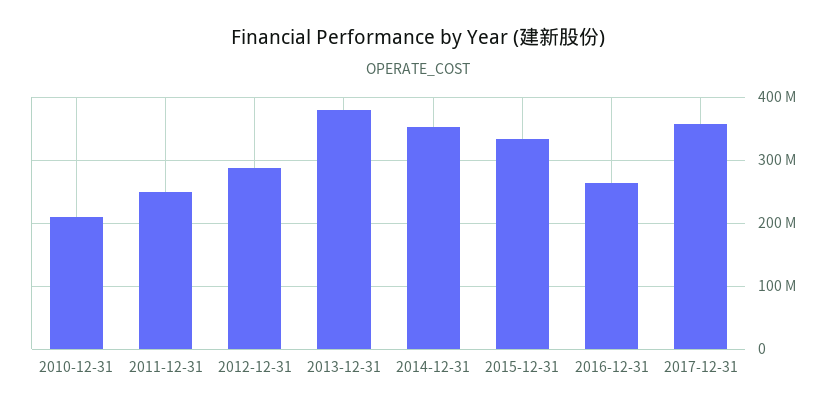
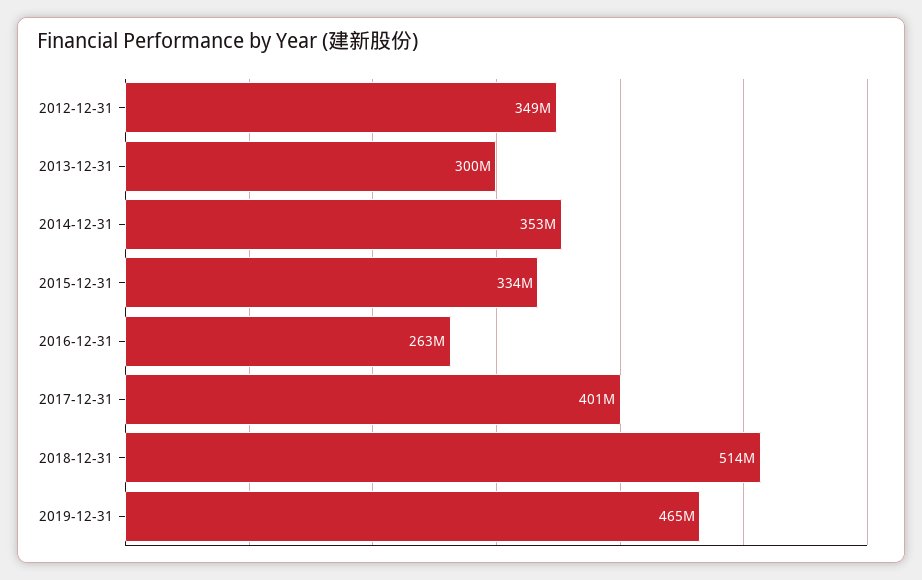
2010-12-31: 210000000 -> none
2011-12-31: 250000000 -> none
2012-12-31: 290000000 -> 349000000
2013-12-31: 380000000 -> 300000000
2017-12-31: 360000000 -> 401000000
2018-12-31: none -> 514000000
2019-12-31: none -> 465000000

